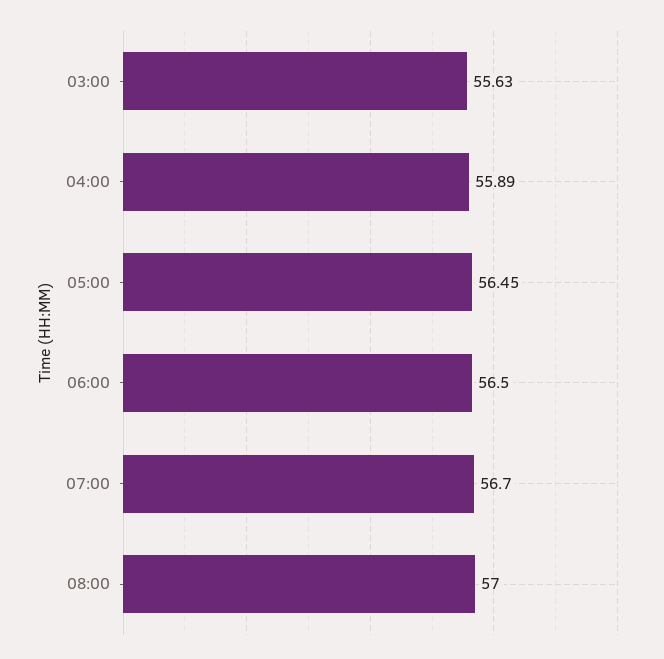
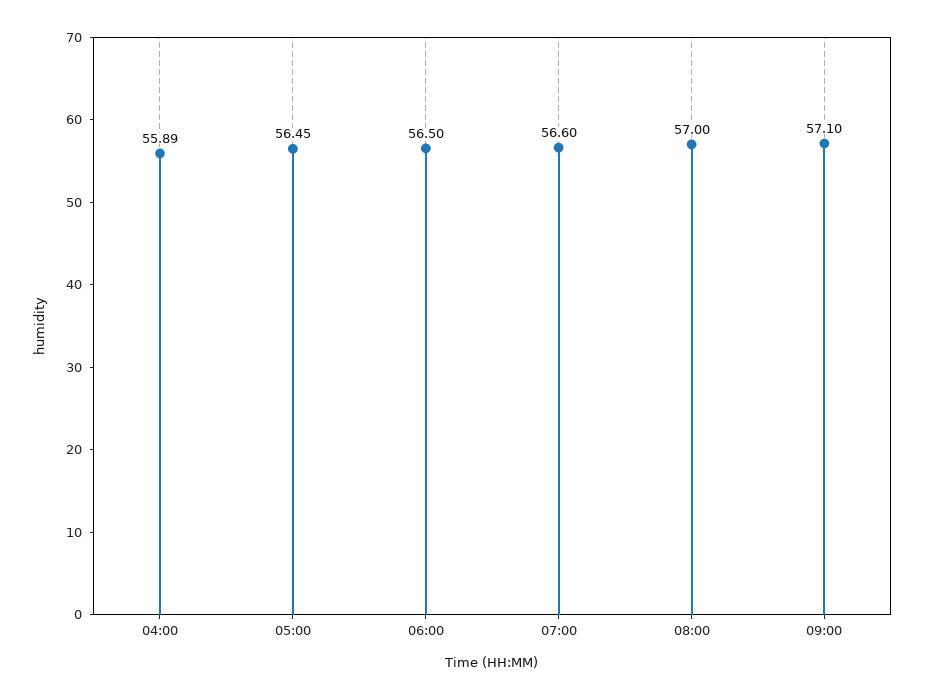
03:00: 55.63 -> none
07:00: 56.7 -> 56.6
09:00: none -> 57.1

